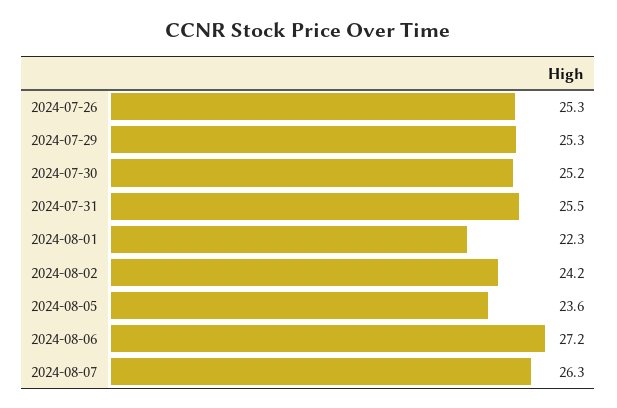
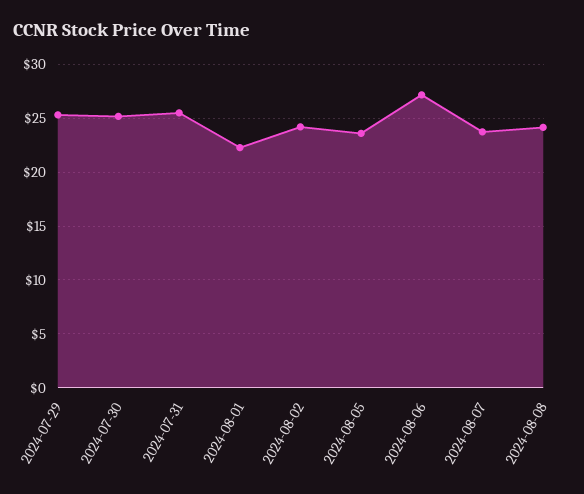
2024-07-26: 25.3 -> none
2024-08-07: 26.3 -> 24
2024-08-08: none -> 24

